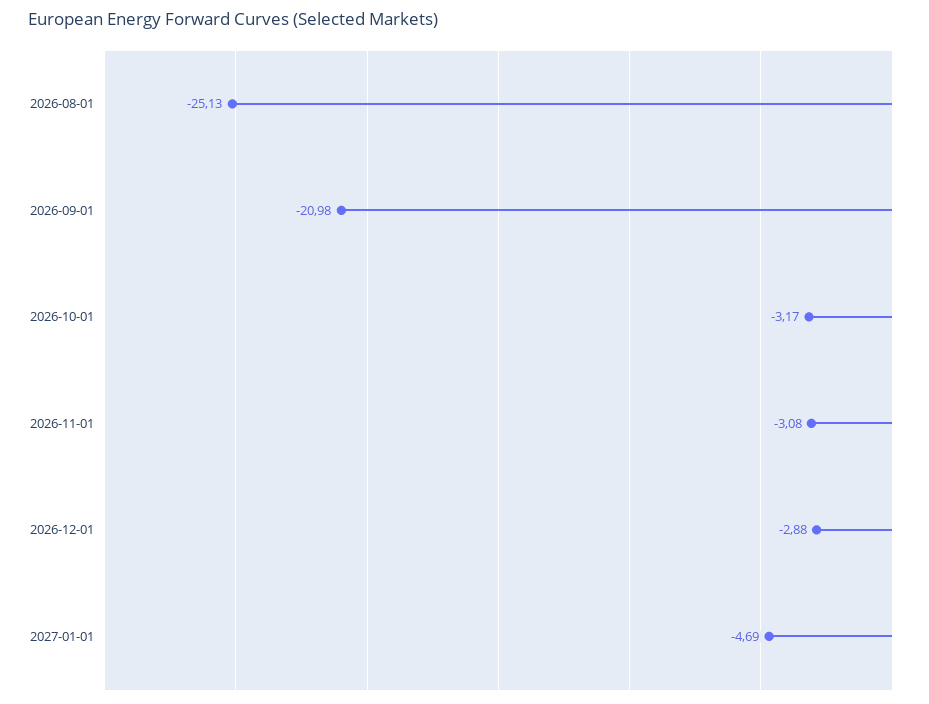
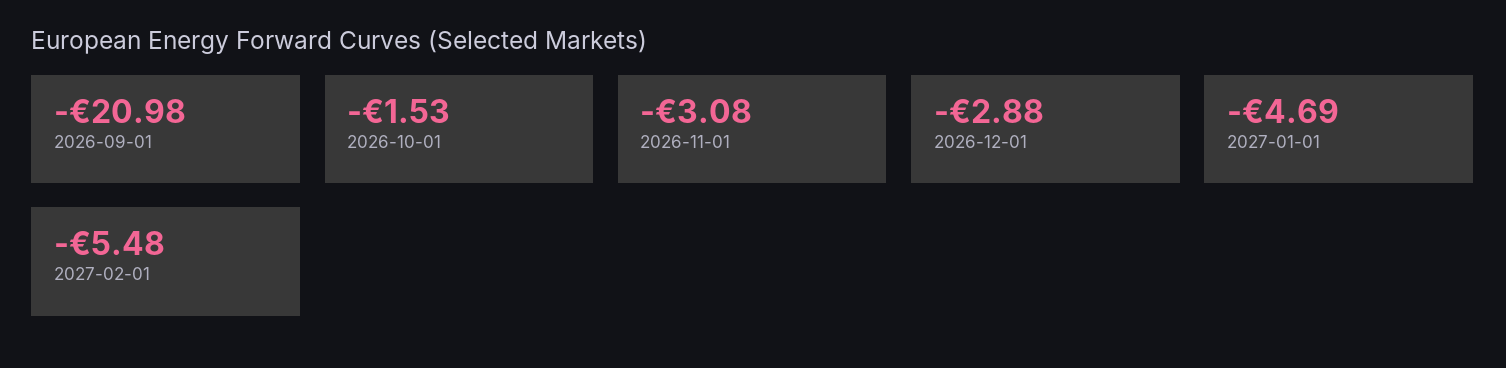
2026-08-01: -25.13 -> none
2026-10-01: -3.17 -> -1.53
2027-02-01: none -> -5.48

